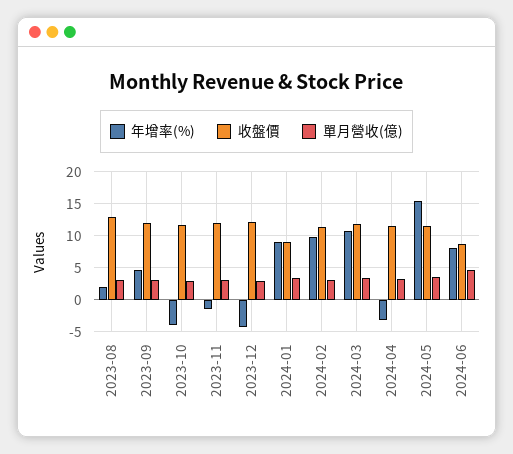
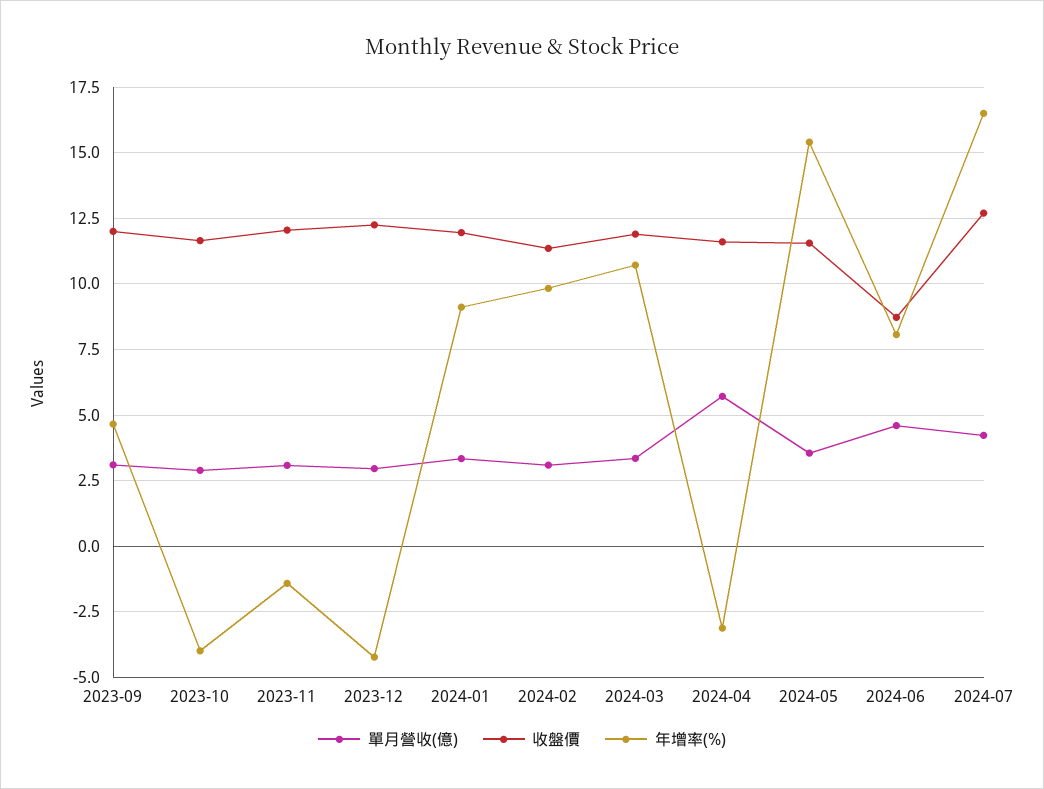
年增率(%), 2023-08: 2 -> none
收盤價, 2023-08: 13 -> none
單月營收(億), 2023-08: 3 -> none
收盤價, 2024-01: 9 -> 12
單月營收(億), 2024-04: 3 -> 5.75
單月營收(億), 2024-07: none -> 4.25
收盤價, 2024-07: none -> 12.75
年增率(%), 2024-07: none -> 16.5

